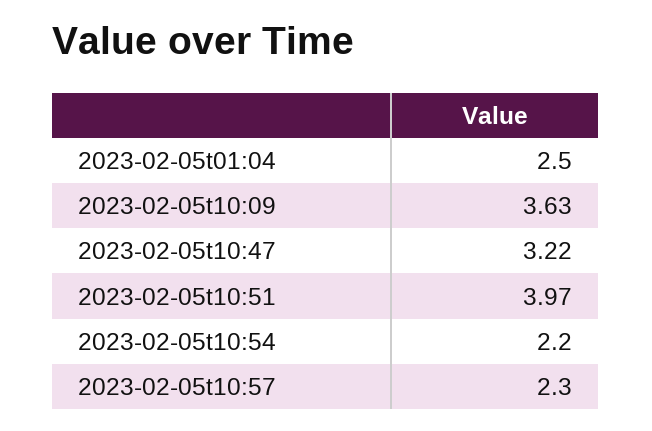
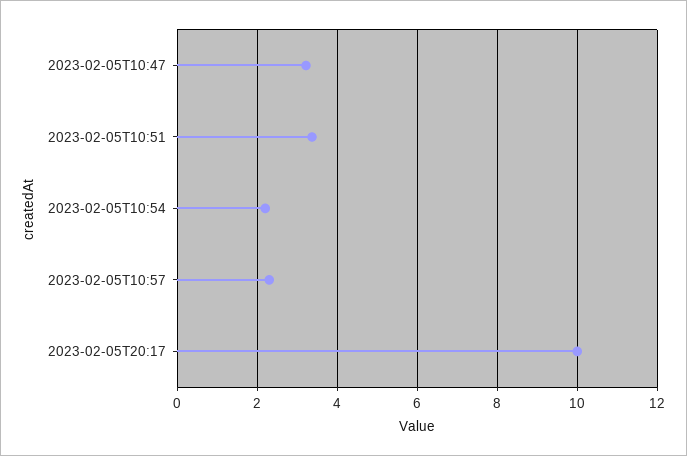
2023-02-05t01:04: 2.5 -> none
2023-02-05t10:09: 3.63 -> none
2023-02-05t10:51: 3.97 -> 3.4
2023-02-05T20:17: none -> 10

